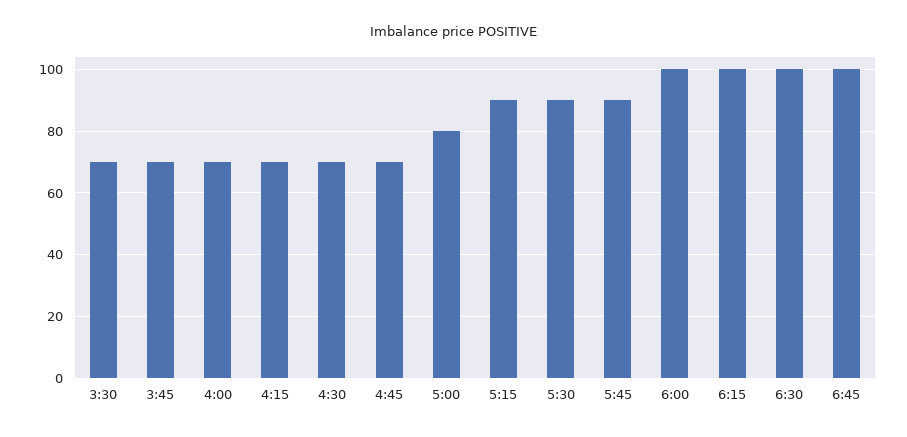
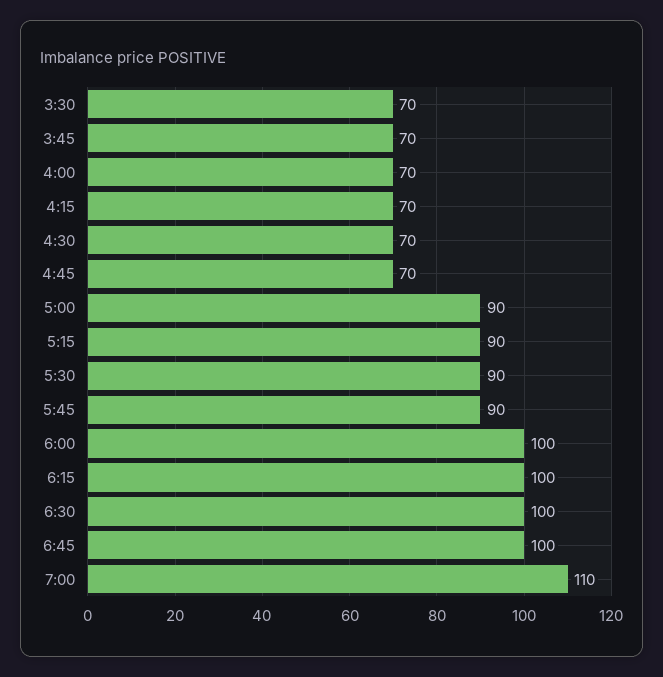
5:00: 80 -> 90
7:00: none -> 110

